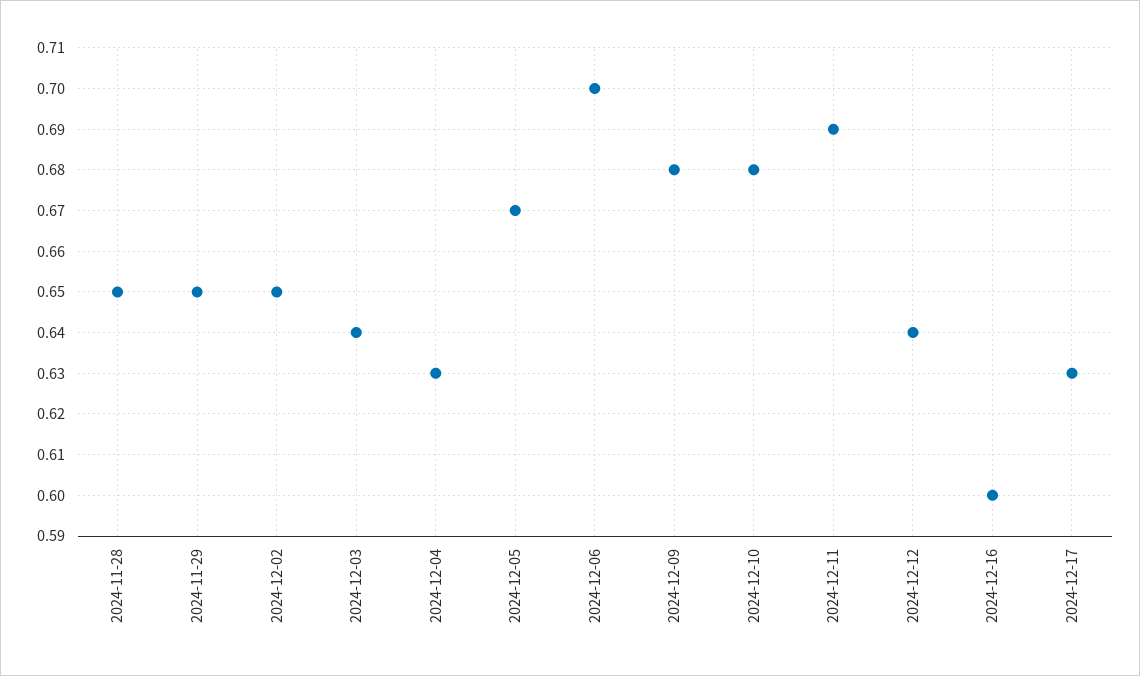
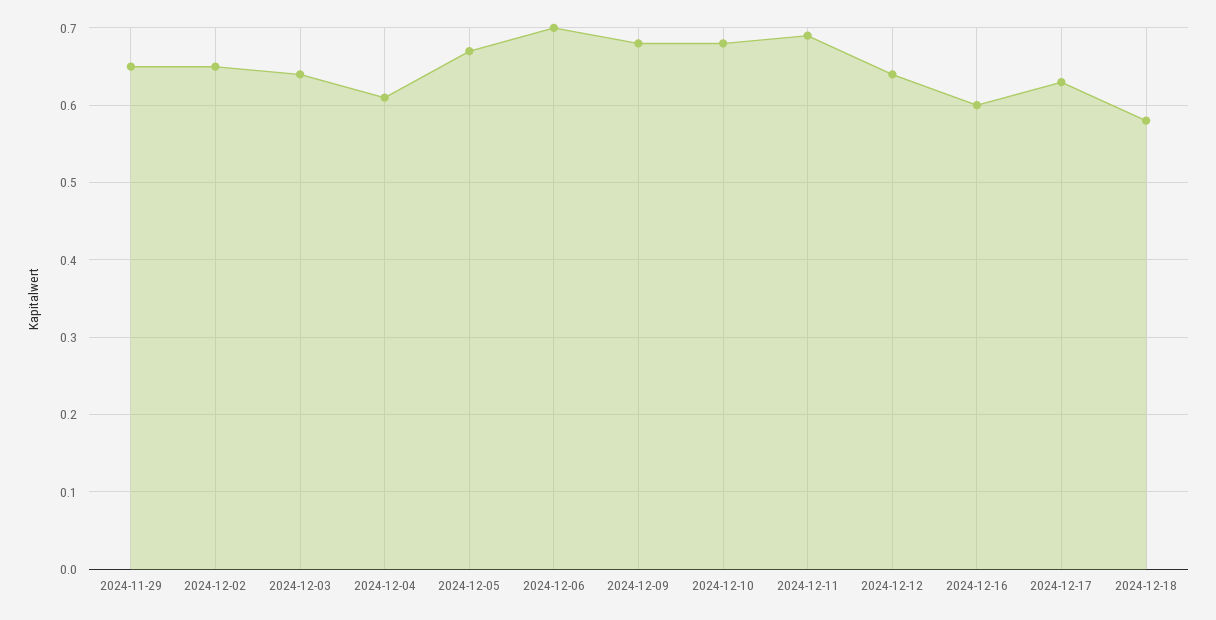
2024-11-28: 0.65 -> none
2024-12-04: 0.63 -> 0.61
2024-12-18: none -> 0.58

